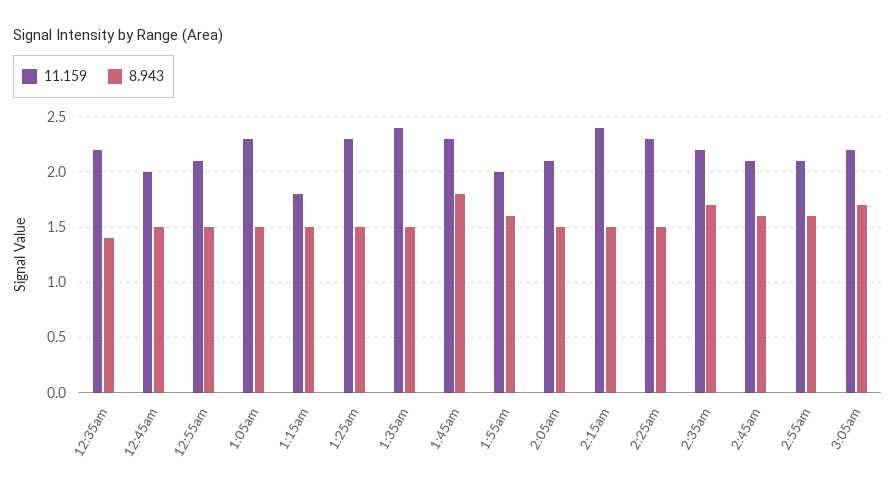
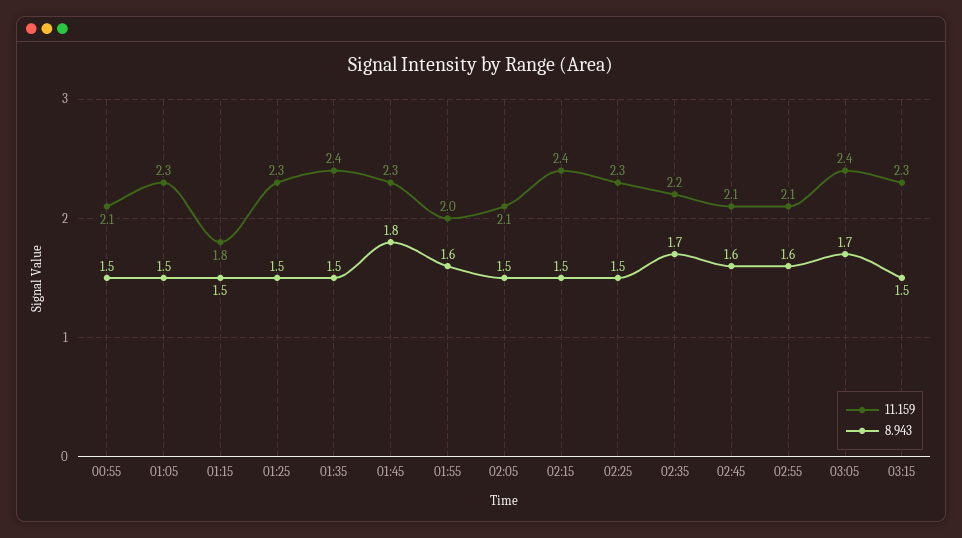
11.159, 12:35am: 2.2 -> none
8.943, 12:35am: 1.4 -> none
11.159, 12:45am: 2 -> none
8.943, 12:45am: 1.5 -> none
11.159, 3:05am: 2.2 -> 2.4
11.159, 03:15: none -> 2.3
8.943, 03:15: none -> 1.5

